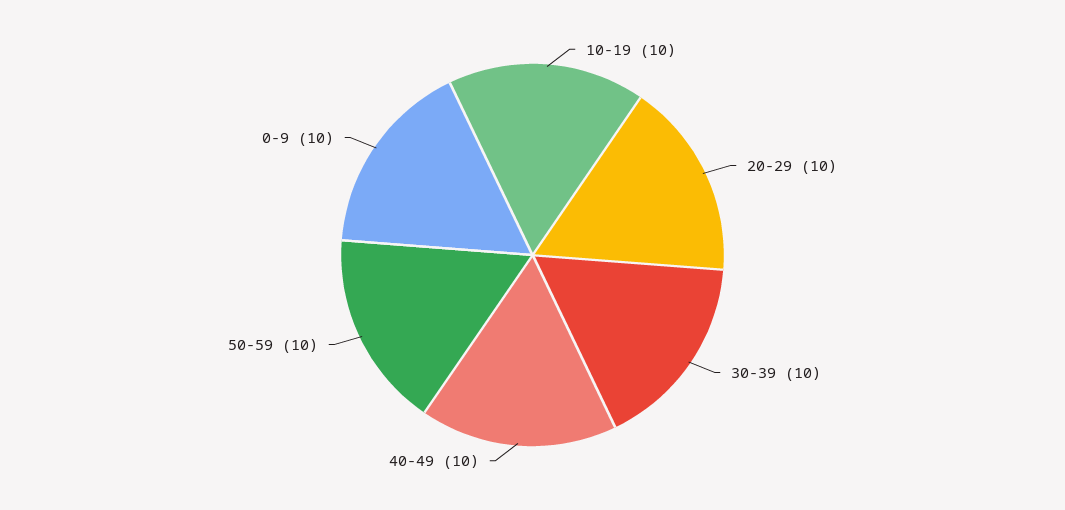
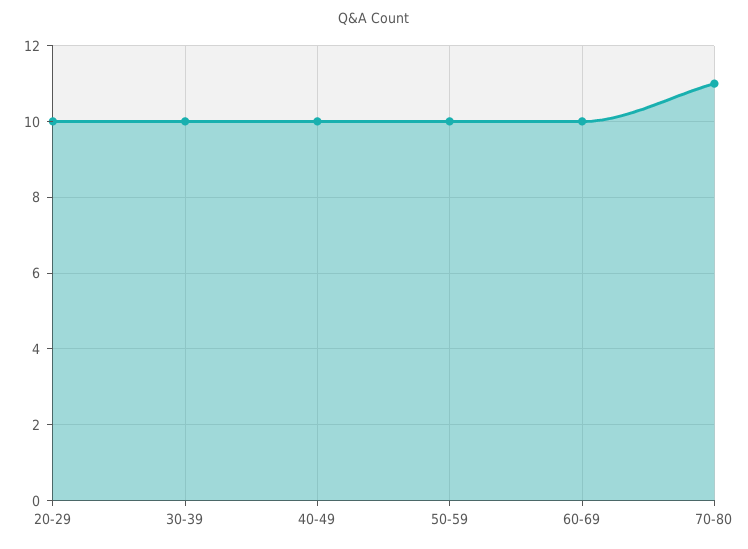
10-19: 10 -> none
0-9: 10 -> none
60-69: none -> 10
70-80: none -> 11

